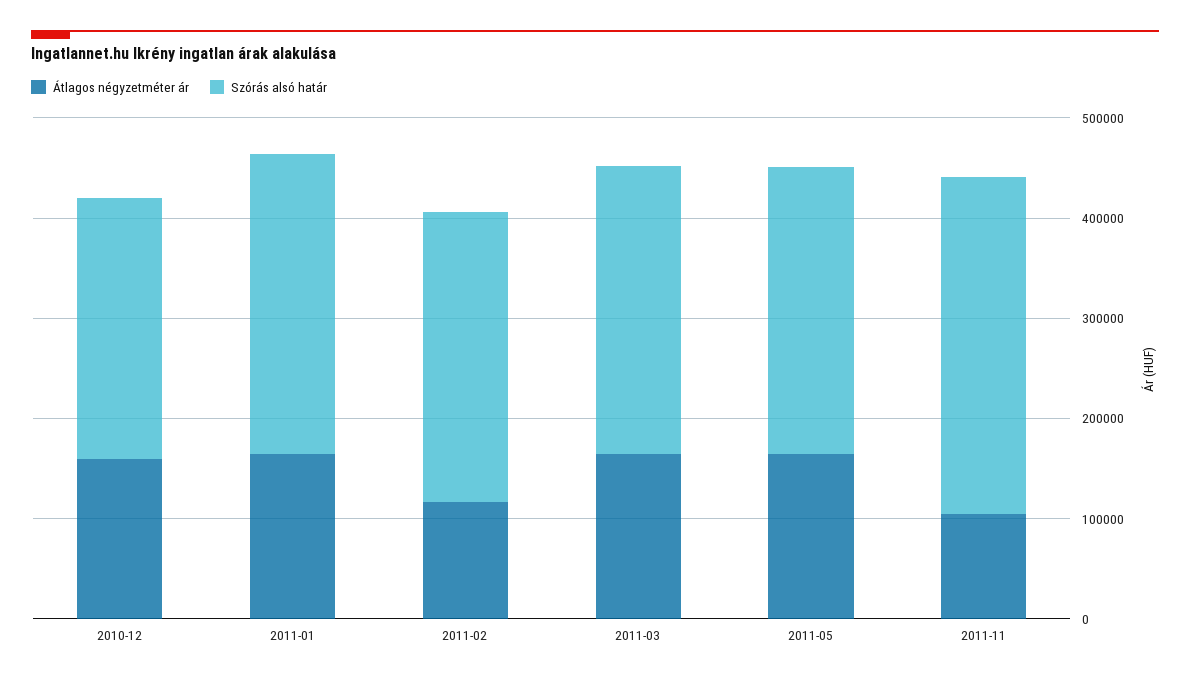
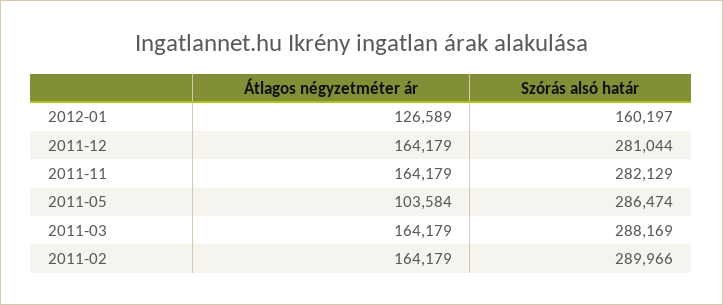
Átlagos négyzetméter ár, 2010-12: 160000 -> none
Szórás alsó határ, 2010-12: 260000 -> none
Átlagos négyzetméter ár, 2011-01: 160000 -> none
Szórás alsó határ, 2011-01: 300000 -> none
Átlagos négyzetméter ár, 2011-02: 120000 -> 164179
Átlagos négyzetméter ár, 2011-05: 160000 -> 103584
Átlagos négyzetméter ár, 2011-11: 100000 -> 164179
Szórás alsó határ, 2011-11: 340000 -> 282129
Átlagos négyzetméter ár, 2012-01: none -> 126589
Szórás alsó határ, 2012-01: none -> 160197
Átlagos négyzetméter ár, 2011-12: none -> 164179
Szórás alsó határ, 2011-12: none -> 281044

